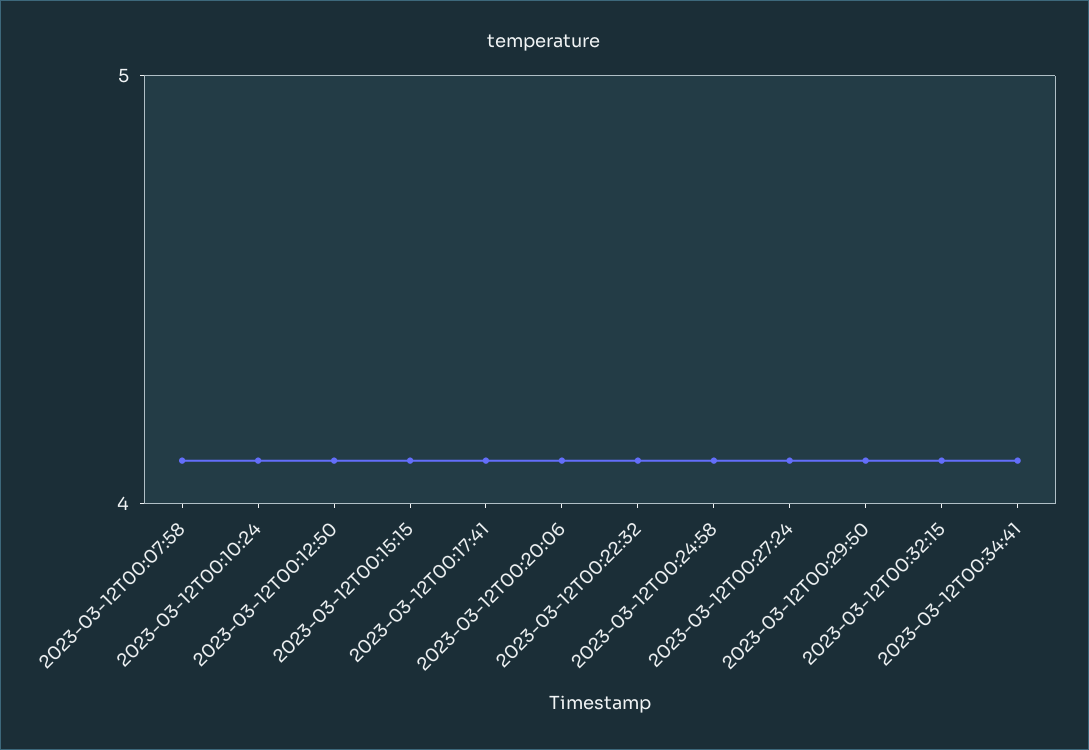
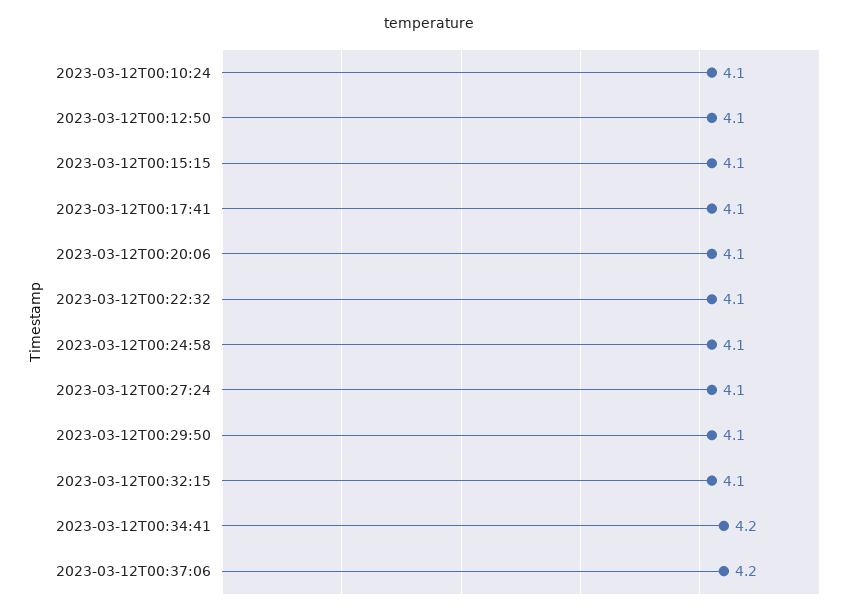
2023-03-12T00:07:58: 4.1 -> none
2023-03-12T00:34:41: 4.1 -> 4.2
2023-03-12T00:37:06: none -> 4.2

